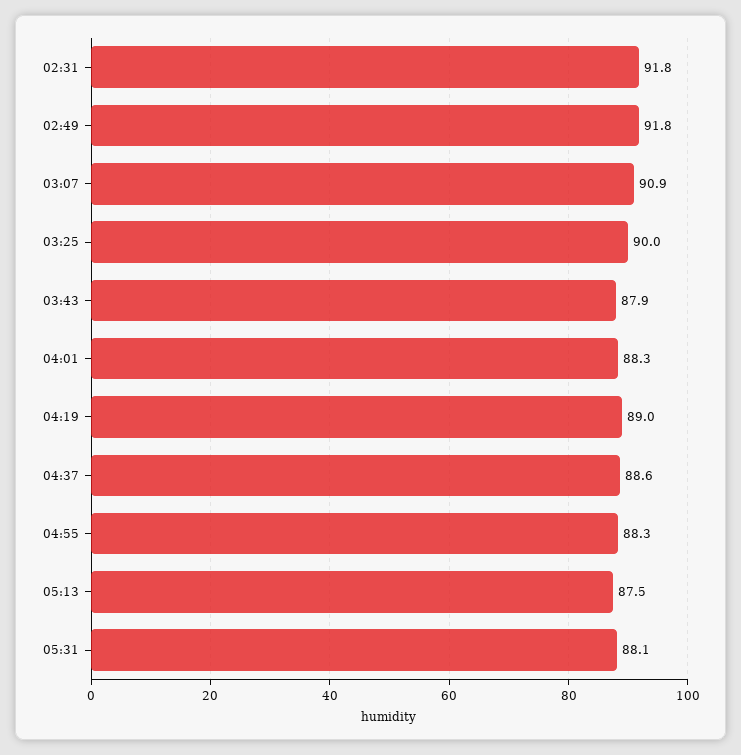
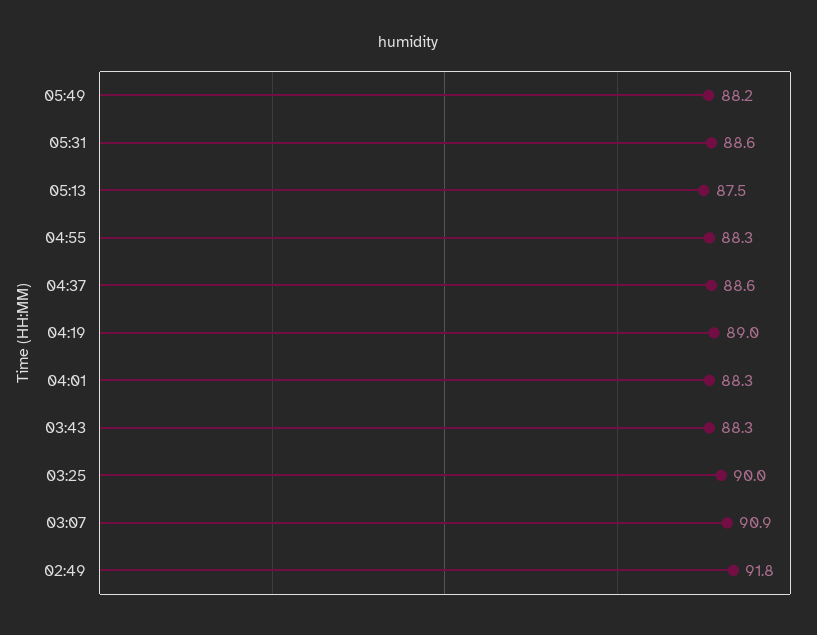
02:31: 91.8 -> none
03:43: 87.9 -> 88.3
05:31: 88.1 -> 88.6
05:49: none -> 88.2

